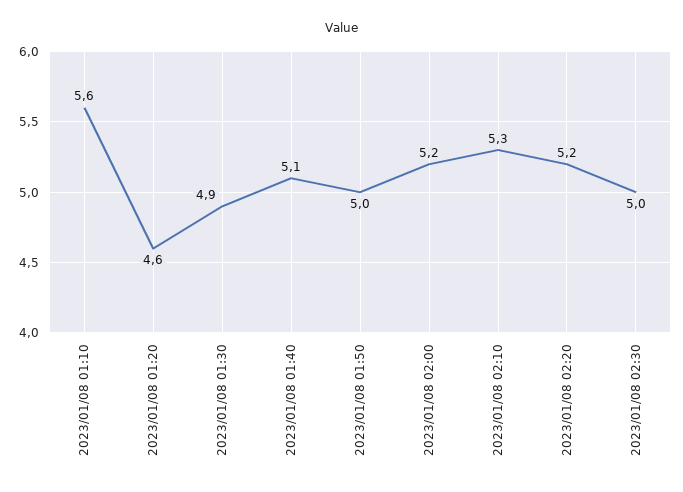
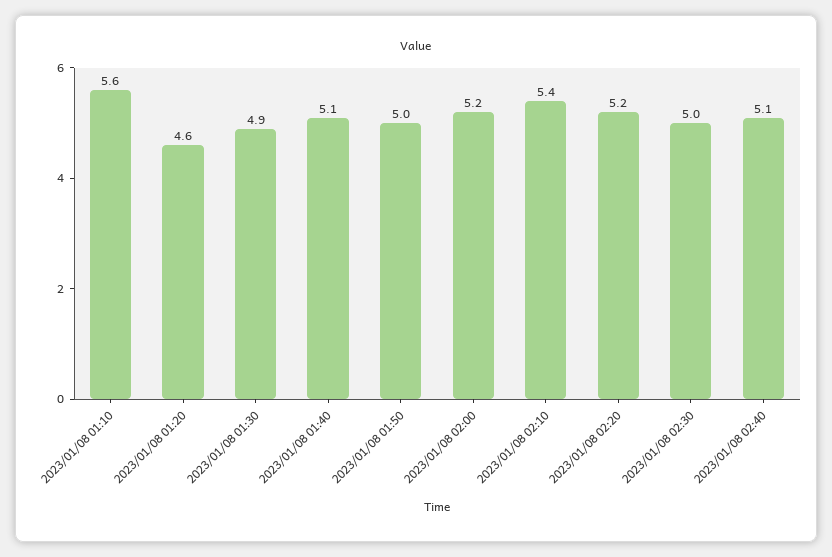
2023/01/08 02:10: 5.3 -> 5.4
2023/01/08 02:40: none -> 5.1

